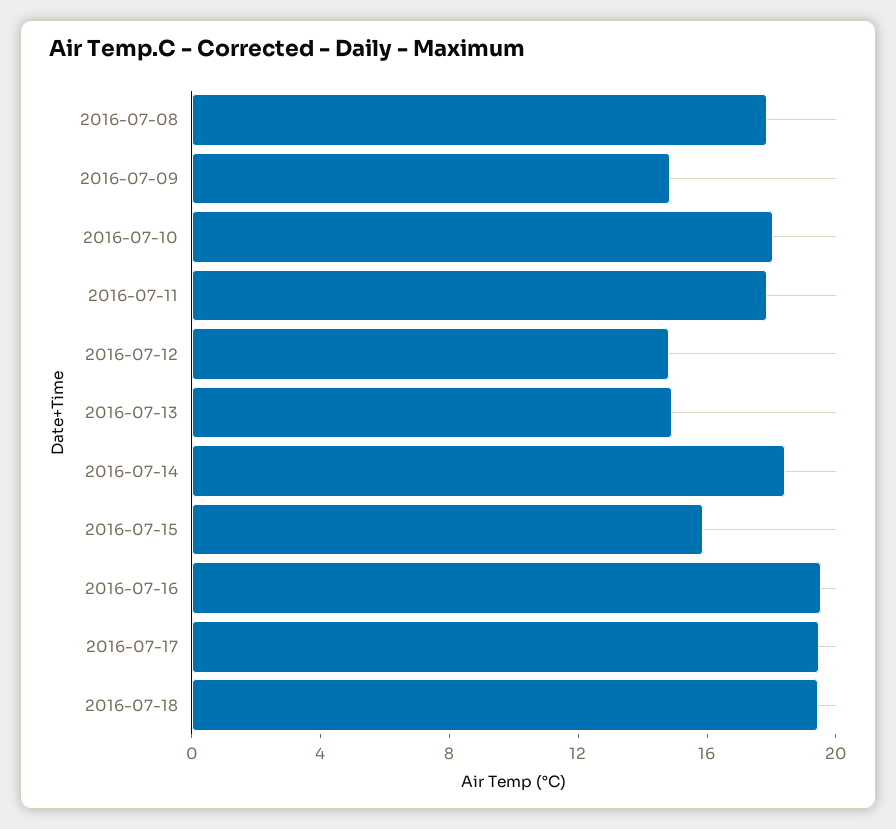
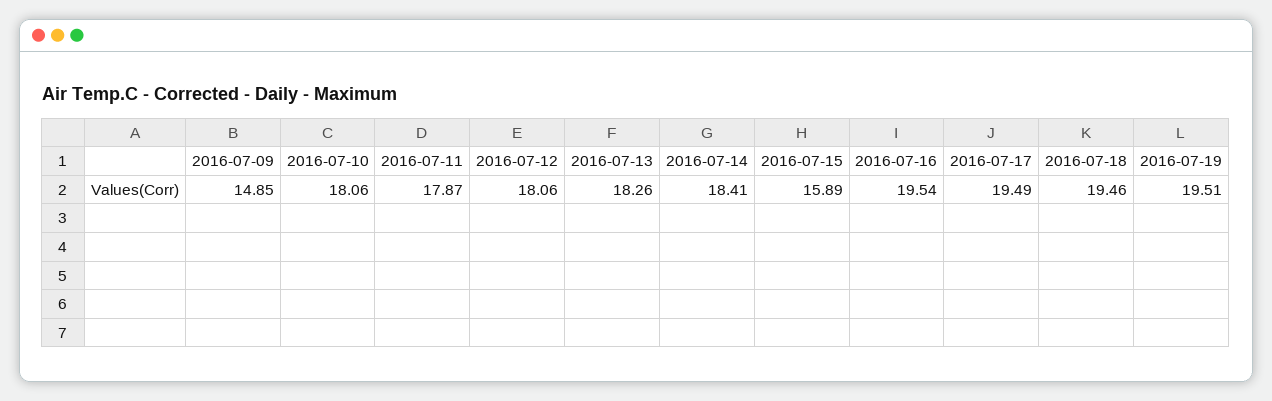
2016-07-08: 18 -> none
2016-07-12: 15 -> 18.06
2016-07-13: 15 -> 18.26
2016-07-19: none -> 19.51

